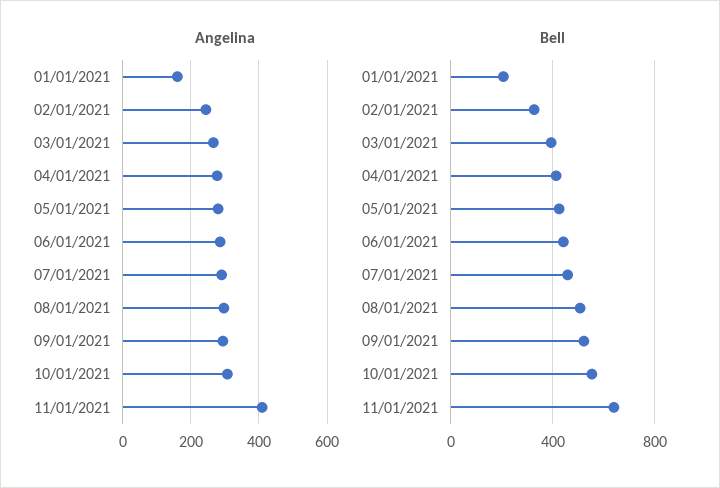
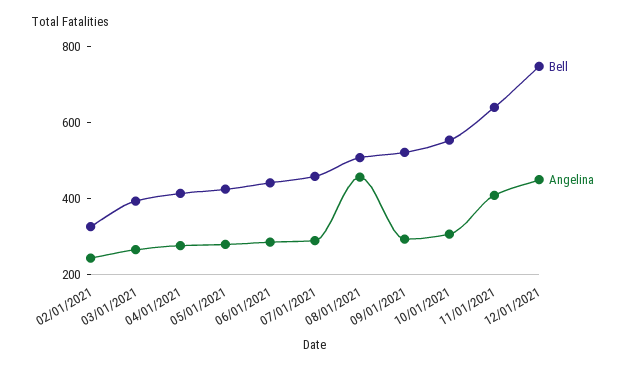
Angelina, 01/01/2021: 160 -> none
Angelina, 08/01/2021: 300 -> 450
Bell, 01/01/2021: 200 -> none
Bell, 12/01/2021: none -> 750
Angelina, 12/01/2021: none -> 450

